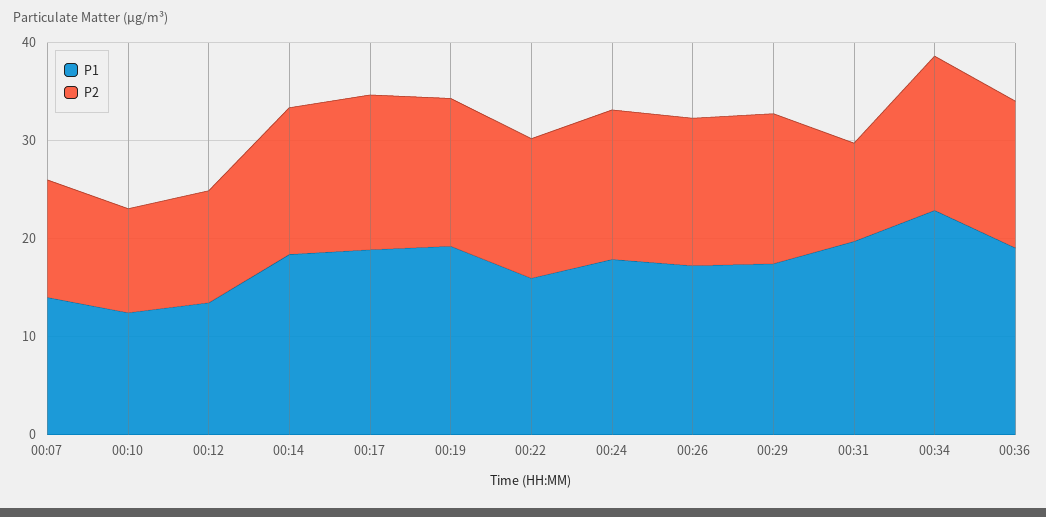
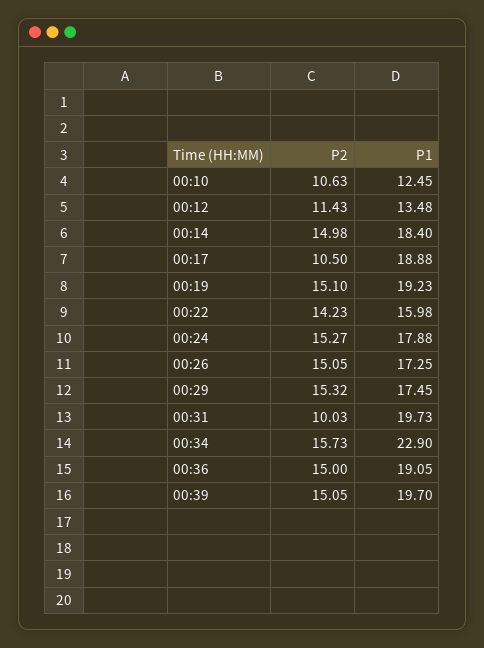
P1, 00:07: 14 -> none
P2, 00:07: 12 -> none
P2, 00:17: 16 -> 10.5
P2, 00:39: none -> 15.05
P1, 00:39: none -> 19.7

